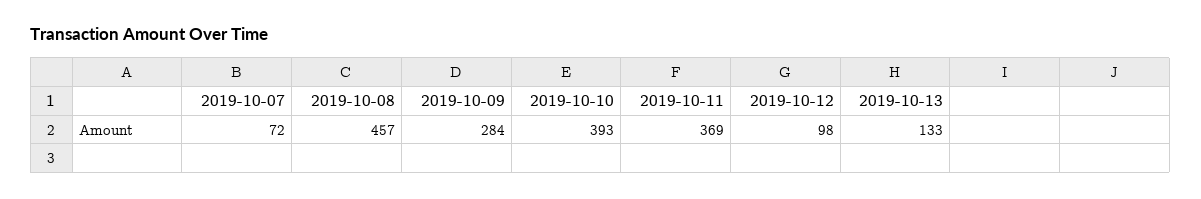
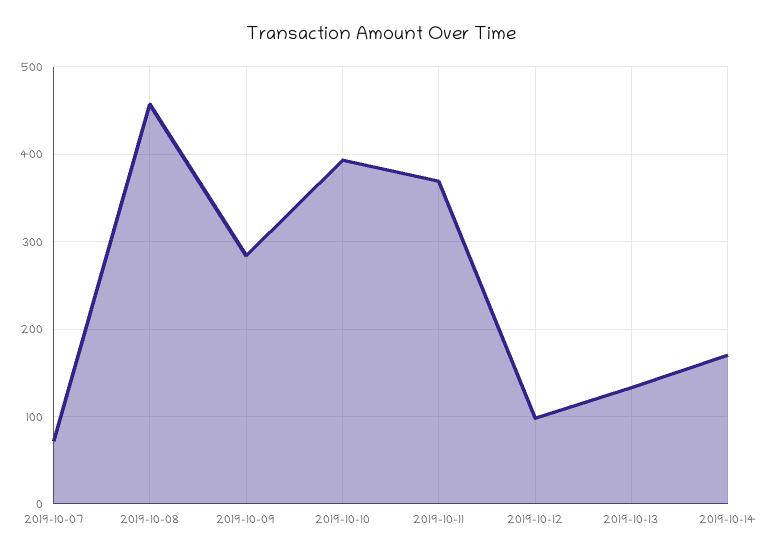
2019-10-14: none -> 170

